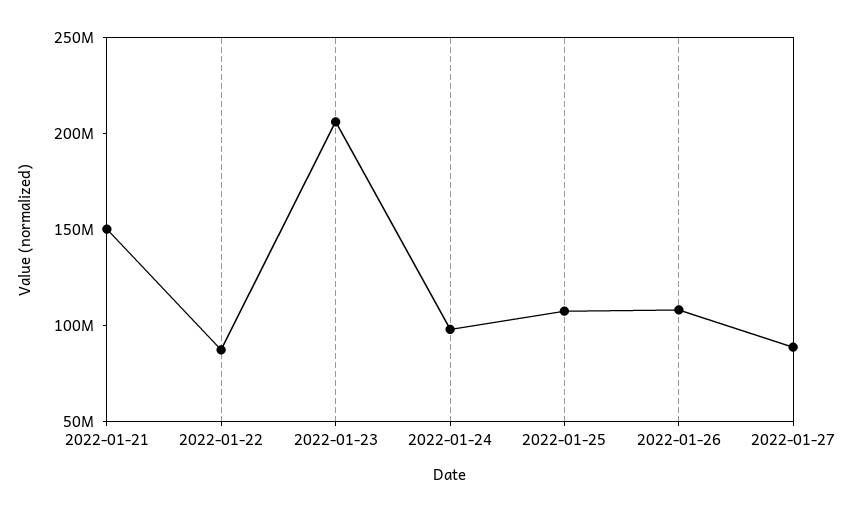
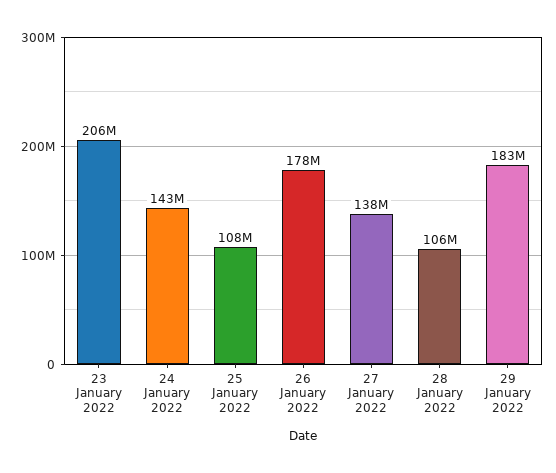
2022-01-21: 150000000 -> none
2022-01-22: 90000000 -> none
2022-01-24: 100000000 -> 143000000
2022-01-26: 110000000 -> 178000000
2022-01-27: 90000000 -> 138000000
28 January 2022: none -> 106000000
29 January 2022: none -> 183000000

